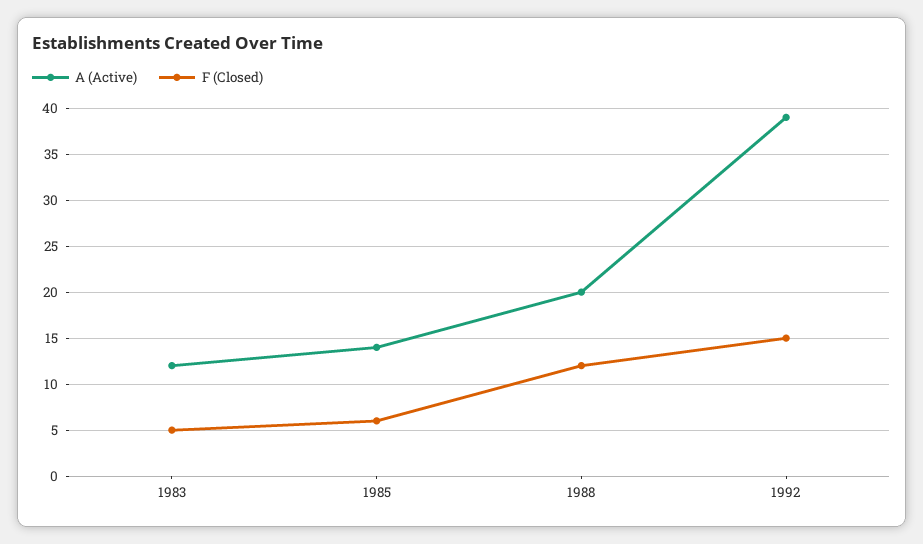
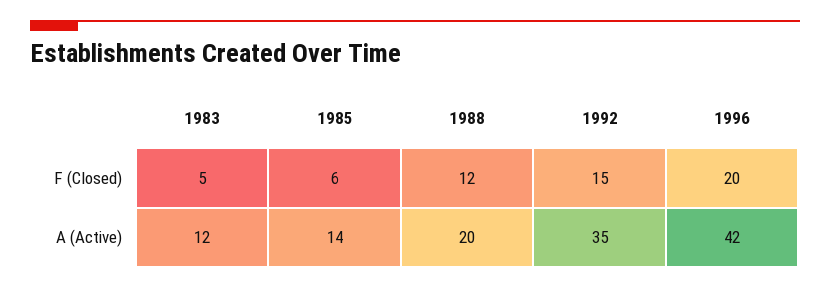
A (Active), 1992: 39 -> 35
F (Closed), 1996: none -> 20
A (Active), 1996: none -> 42

